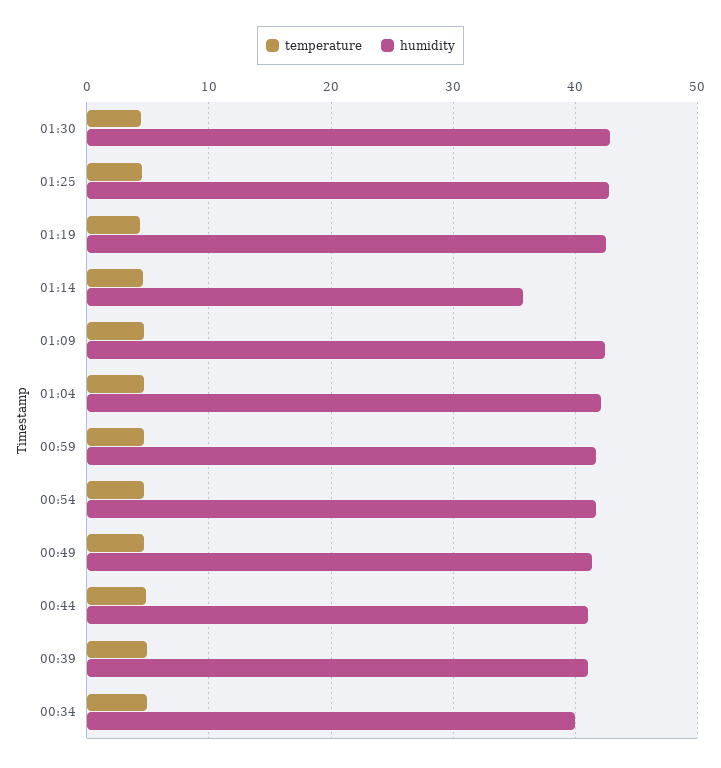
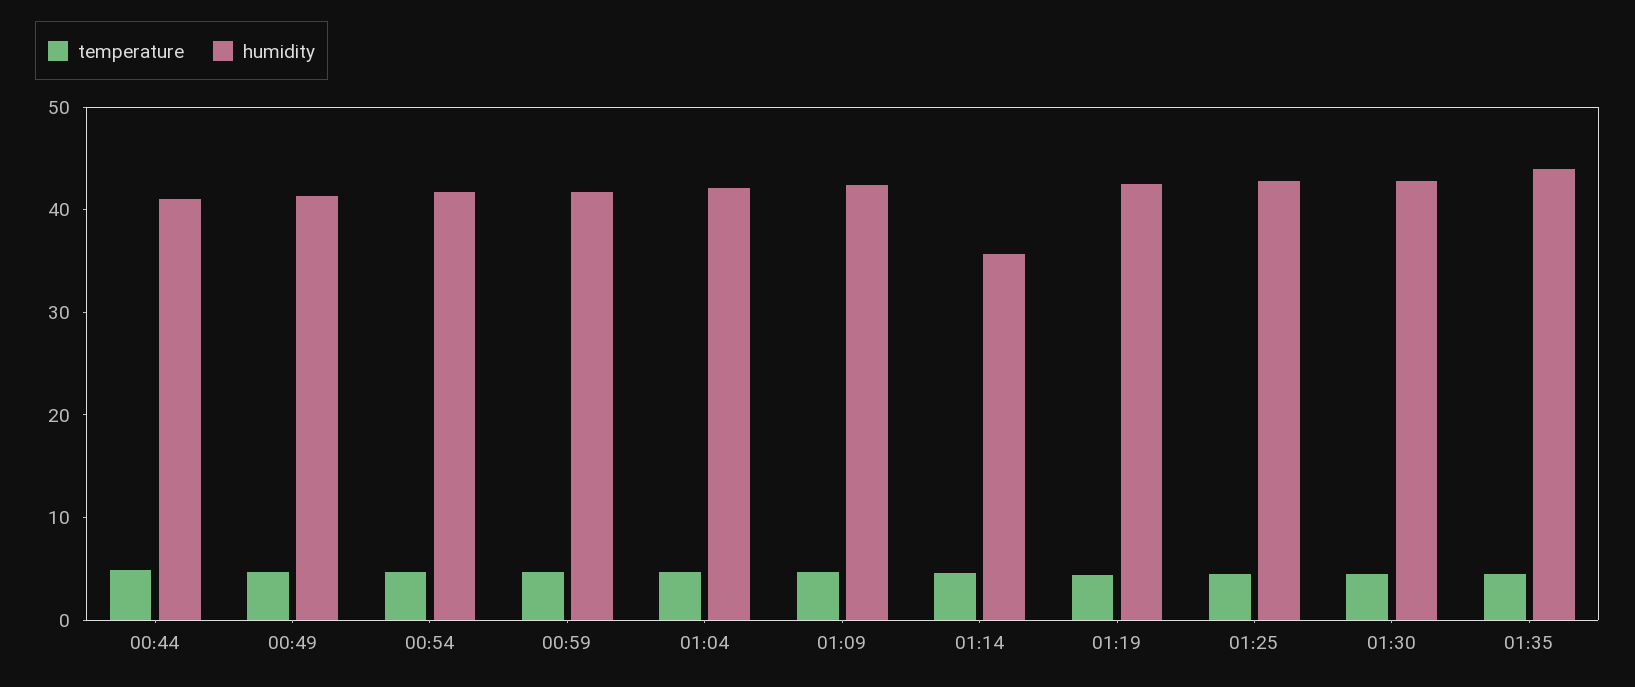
temperature, 00:39: 5 -> none
humidity, 00:39: 41 -> none
temperature, 00:34: 5 -> none
humidity, 00:34: 40 -> none
temperature, 01:35: none -> 4
humidity, 01:35: none -> 44

